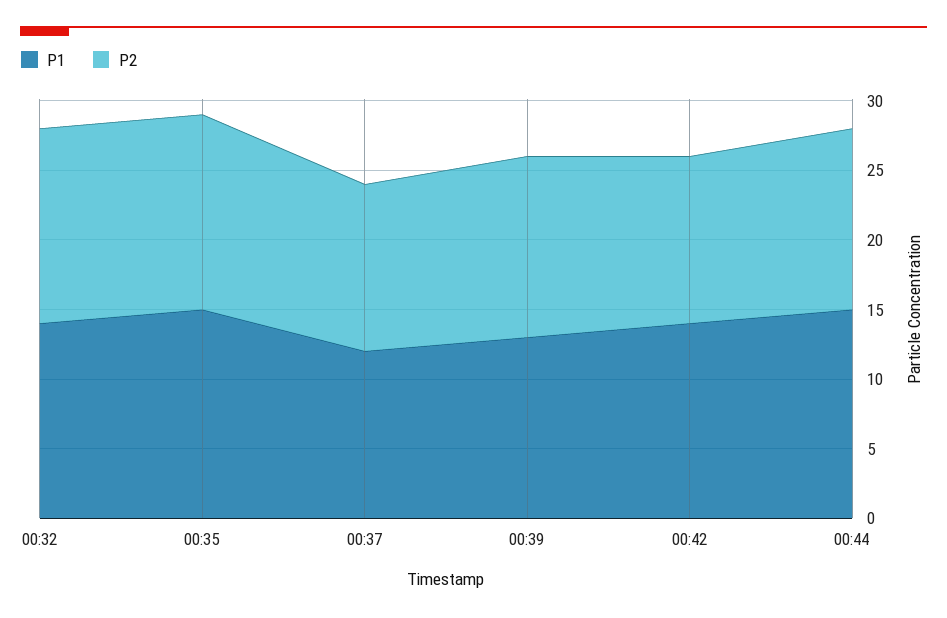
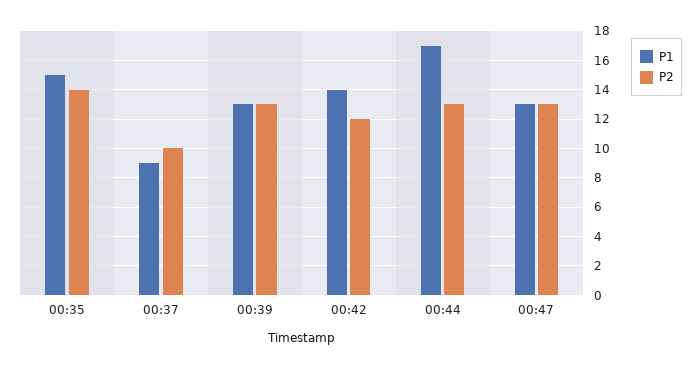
P1, 00:32: 14 -> none
P2, 00:32: 14 -> none
P1, 00:37: 12 -> 9
P2, 00:37: 12 -> 10
P1, 00:44: 15 -> 17
P1, 00:47: none -> 13
P2, 00:47: none -> 13

